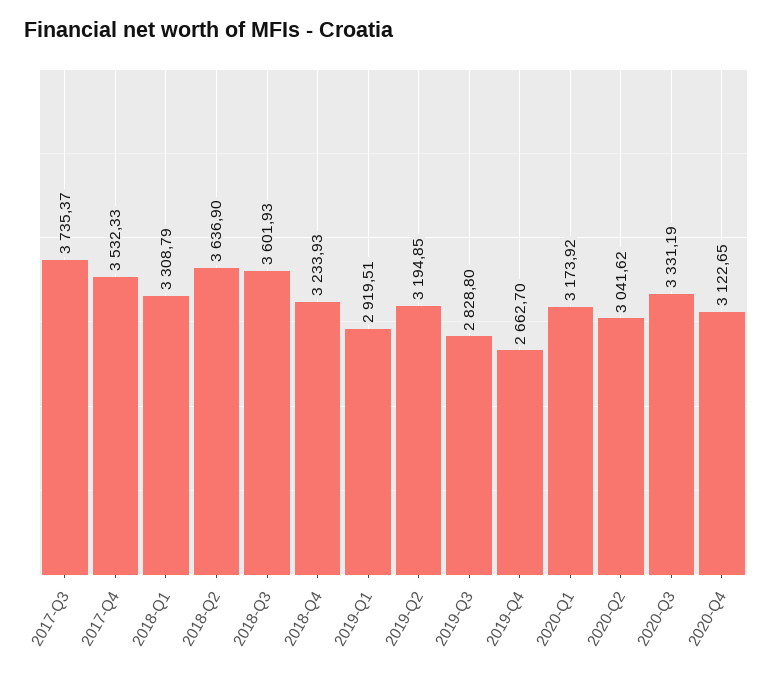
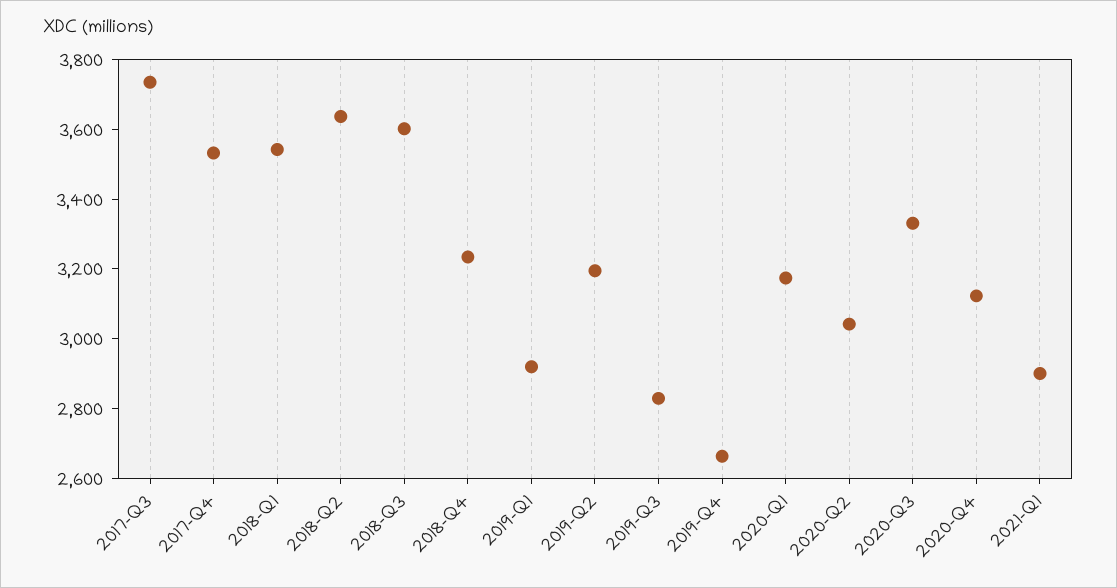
2018-Q1: 3308.79 -> 3550
2021-Q1: none -> 2900

